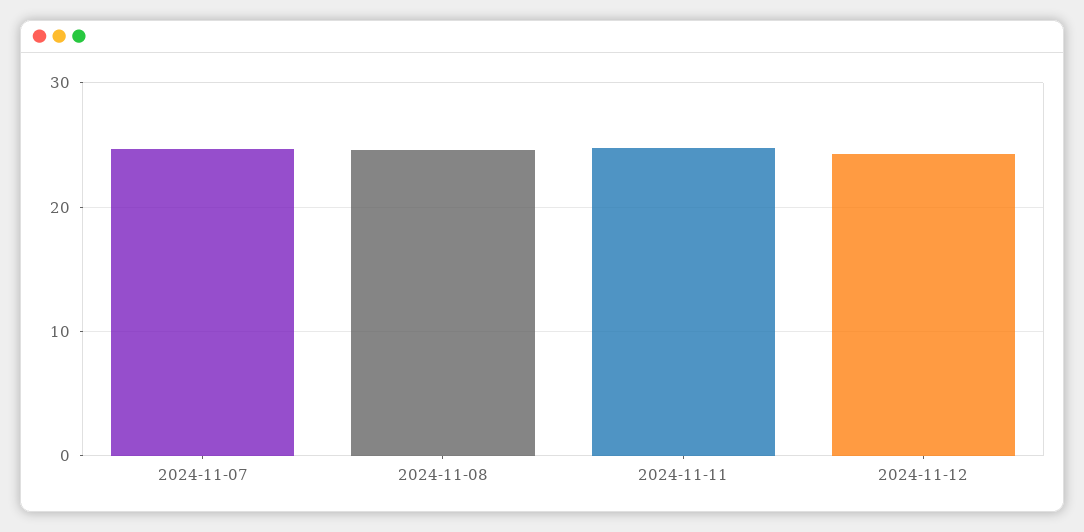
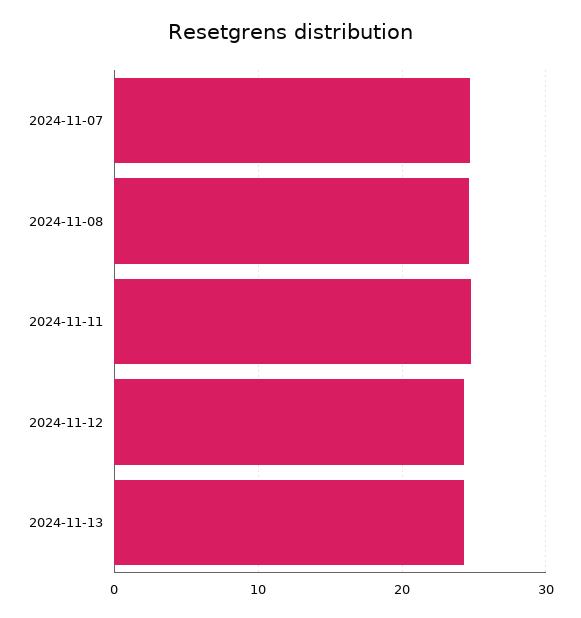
2024-11-13: none -> 24

